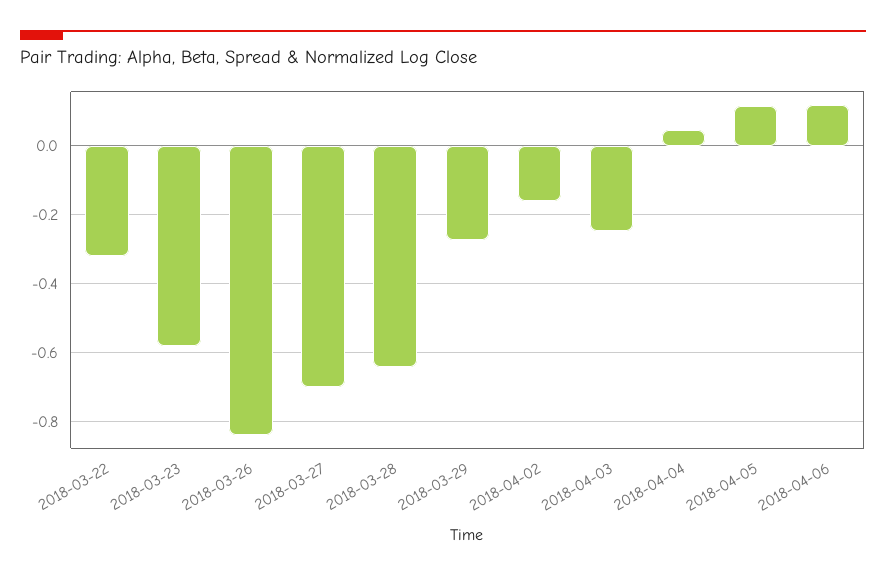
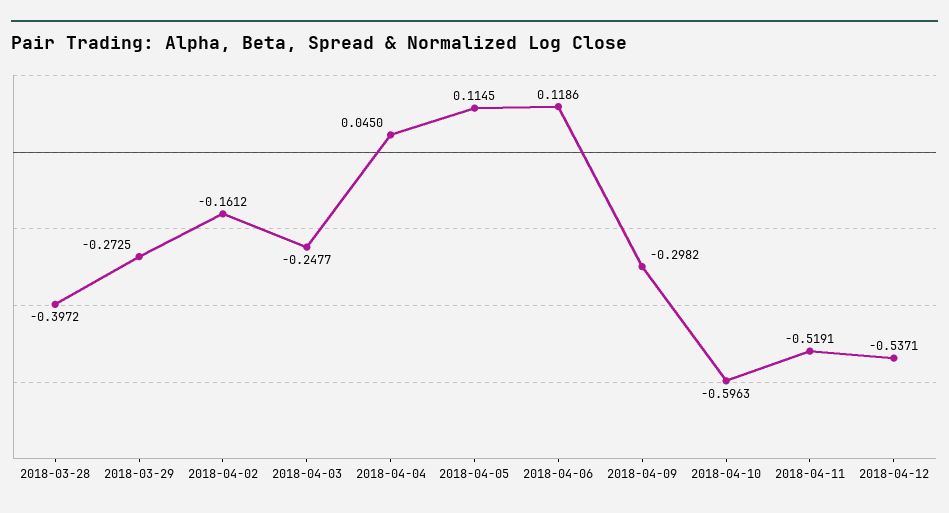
2018-03-22: -0.32 -> none
2018-03-23: -0.58 -> none
2018-03-26: -0.84 -> none
2018-03-27: -0.7 -> none
2018-03-28: -0.64 -> -0.3972
2018-04-09: none -> -0.2982
2018-04-10: none -> -0.5963
2018-04-11: none -> -0.5191
2018-04-12: none -> -0.5371

